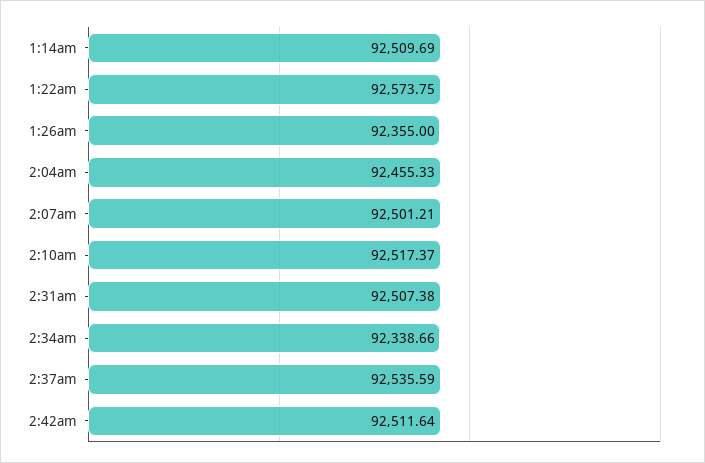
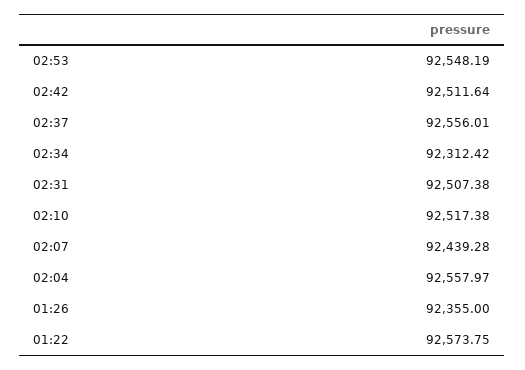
1:14am: 92509.69 -> none
2:04am: 92455.33 -> 92557.97
2:07am: 92501.21 -> 92439.28
2:10am: 92517.37 -> 92517.38
2:34am: 92338.66 -> 92312.42
2:37am: 92535.59 -> 92556.01
02:53: none -> 92548.19

